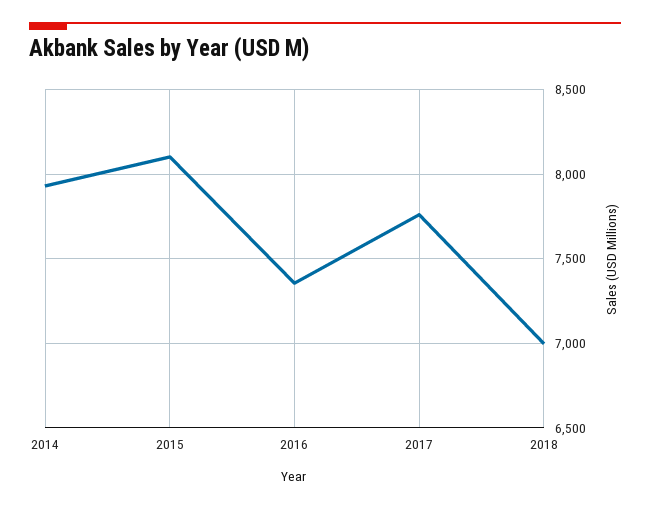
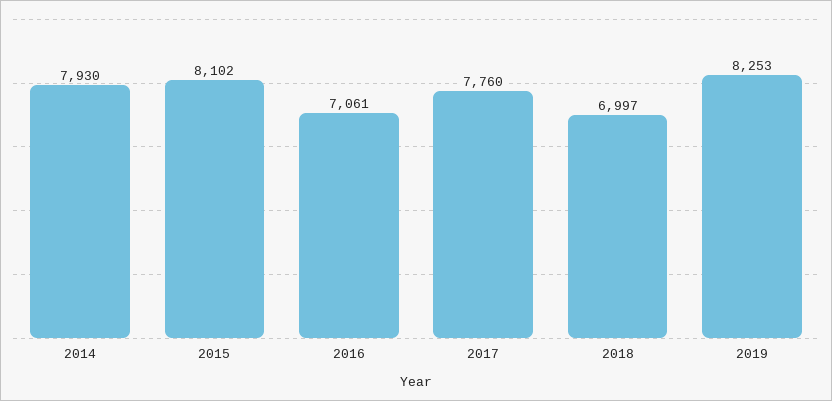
2016: 7350 -> 7061
2019: none -> 8253

